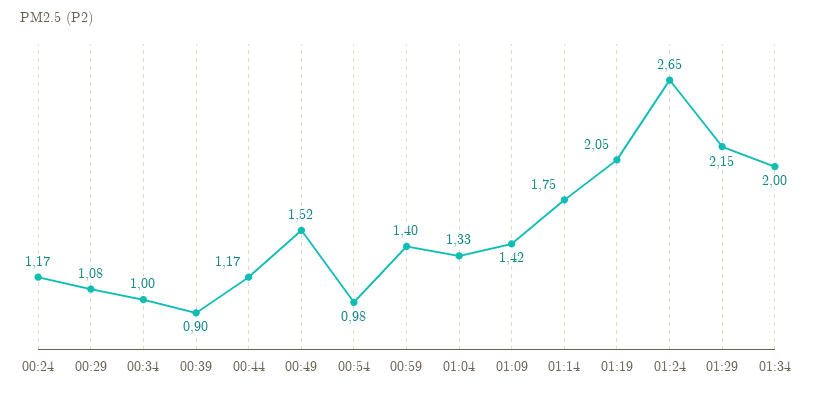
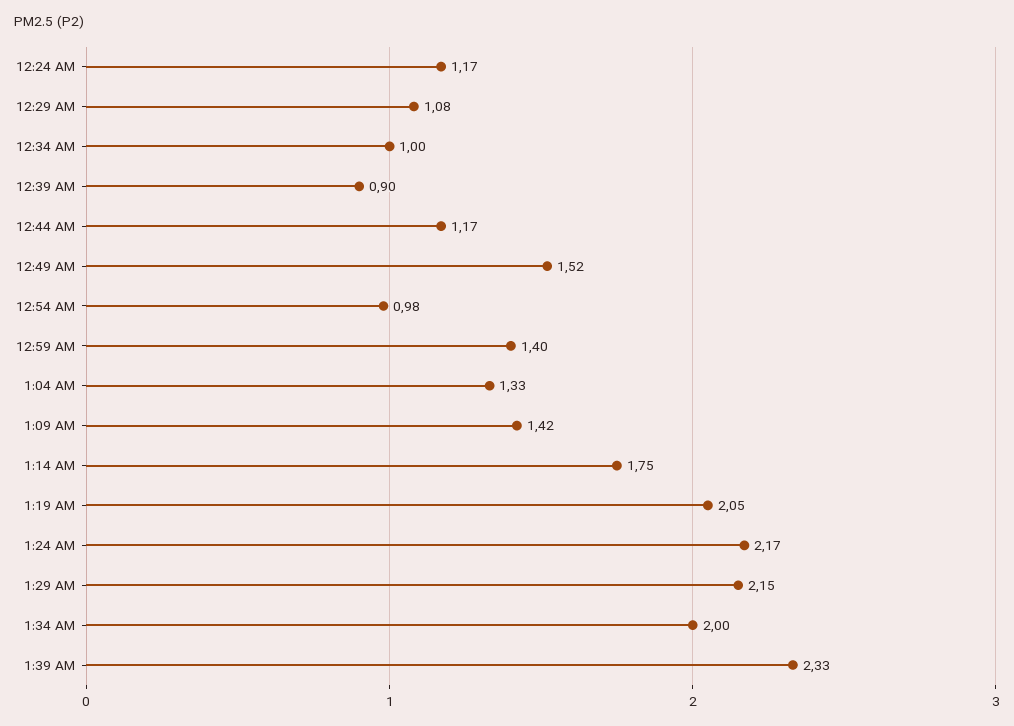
01:24: 2.65 -> 2.17
1:39 AM: none -> 2.33

